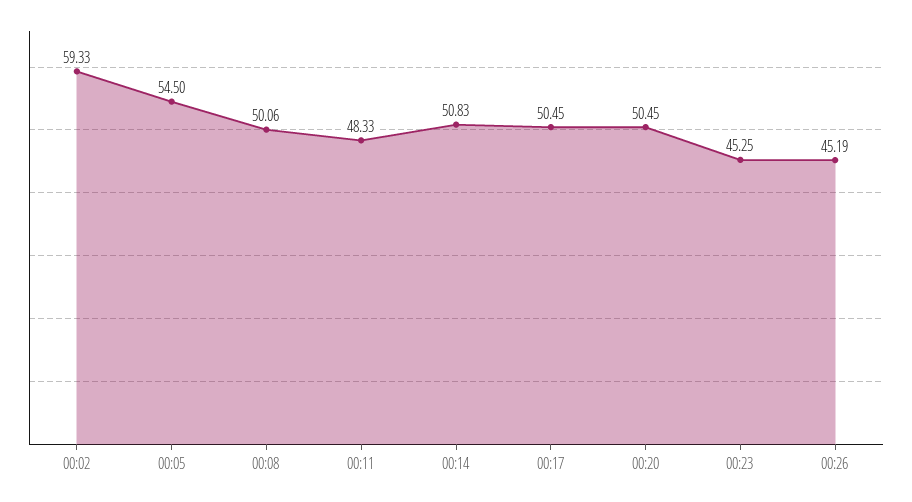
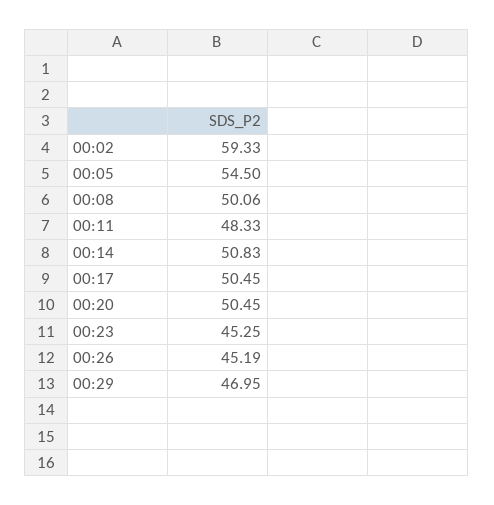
00:29: none -> 46.95

